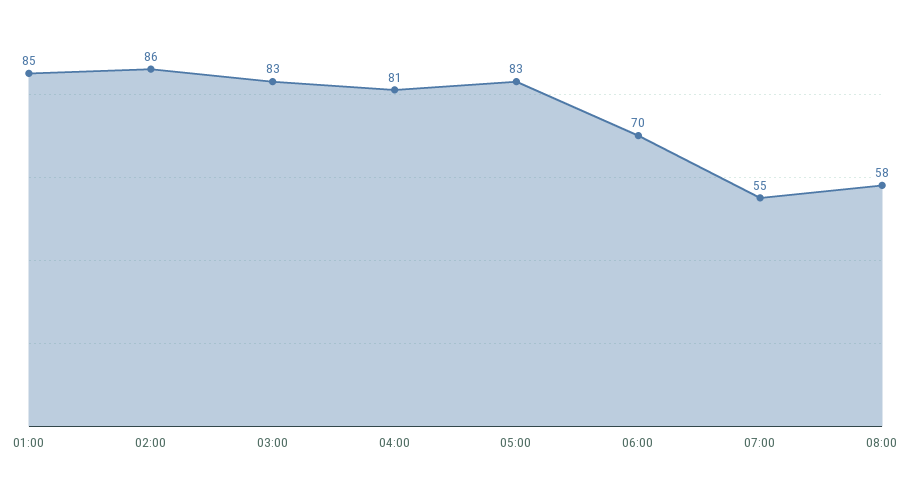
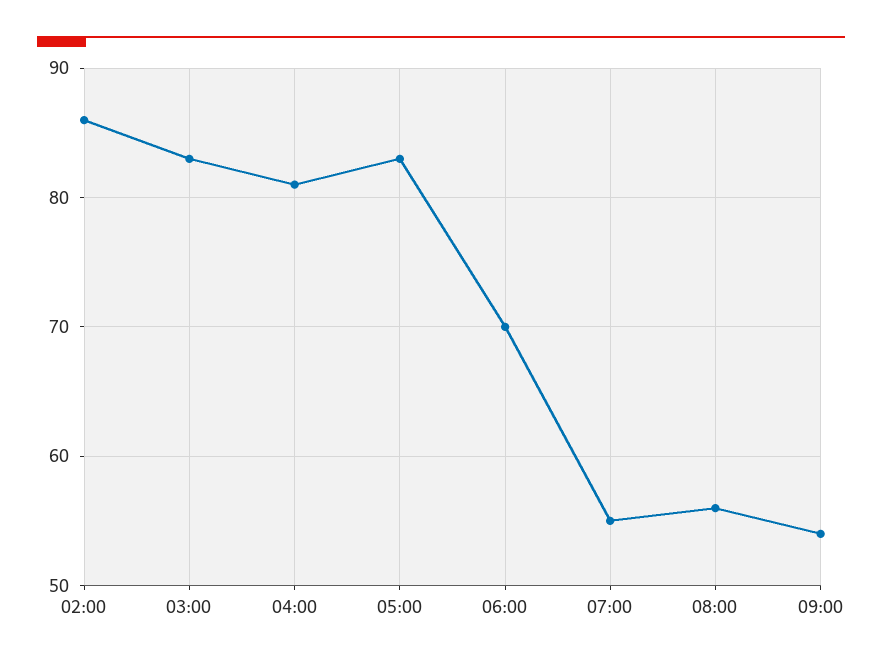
01:00: 85 -> none
08:00: 58 -> 56
09:00: none -> 54

